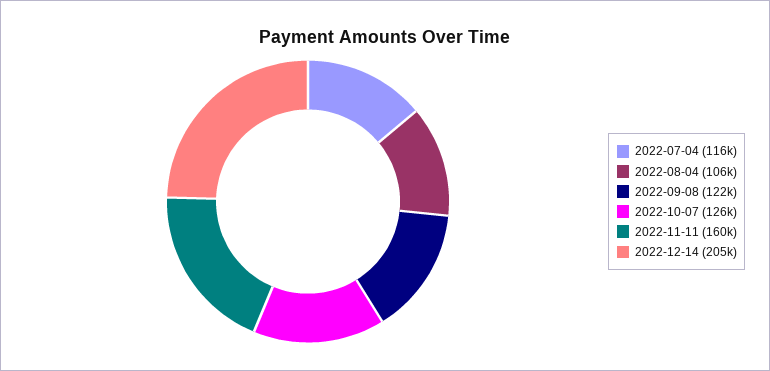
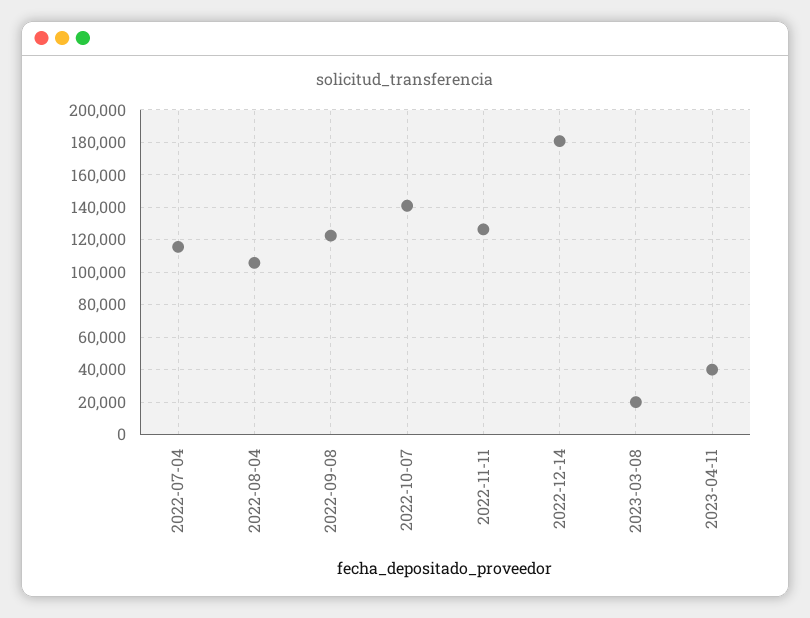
2022-10-07: 126000 -> 140000
2022-11-11: 160000 -> 125000
2022-12-14: 205000 -> 180000
2023-03-08: none -> 20000
2023-04-11: none -> 40000

